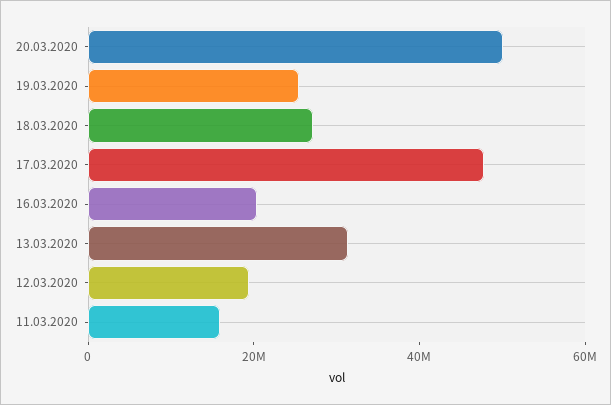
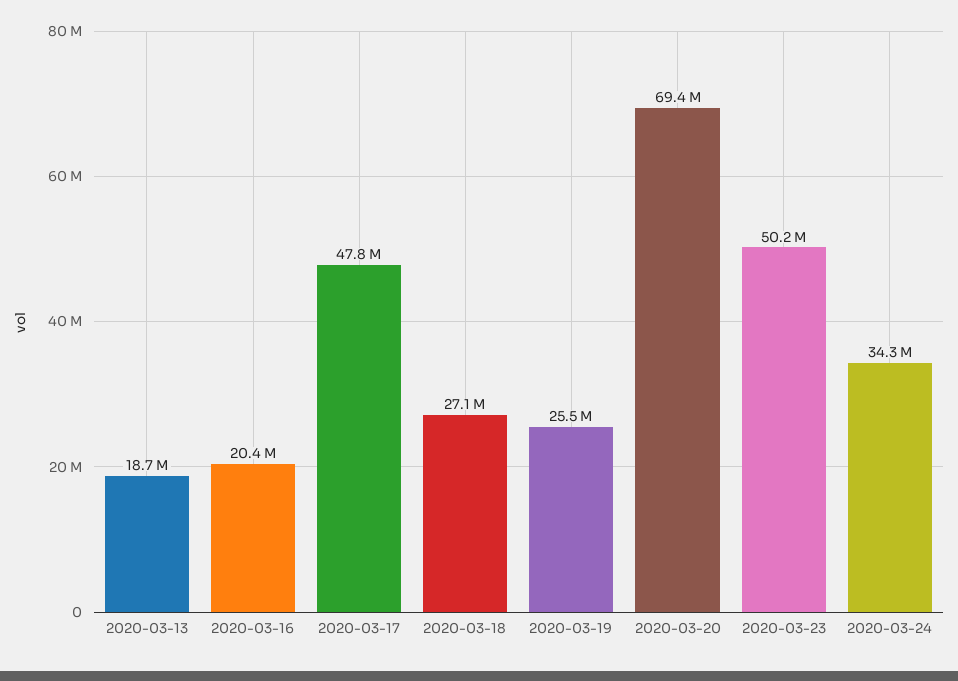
20.03.2020: 50000000 -> 69400000
13.03.2020: 30000000 -> 18700000
12.03.2020: 20000000 -> none
11.03.2020: 15000000 -> none
2020-03-23: none -> 50200000
2020-03-24: none -> 34300000

